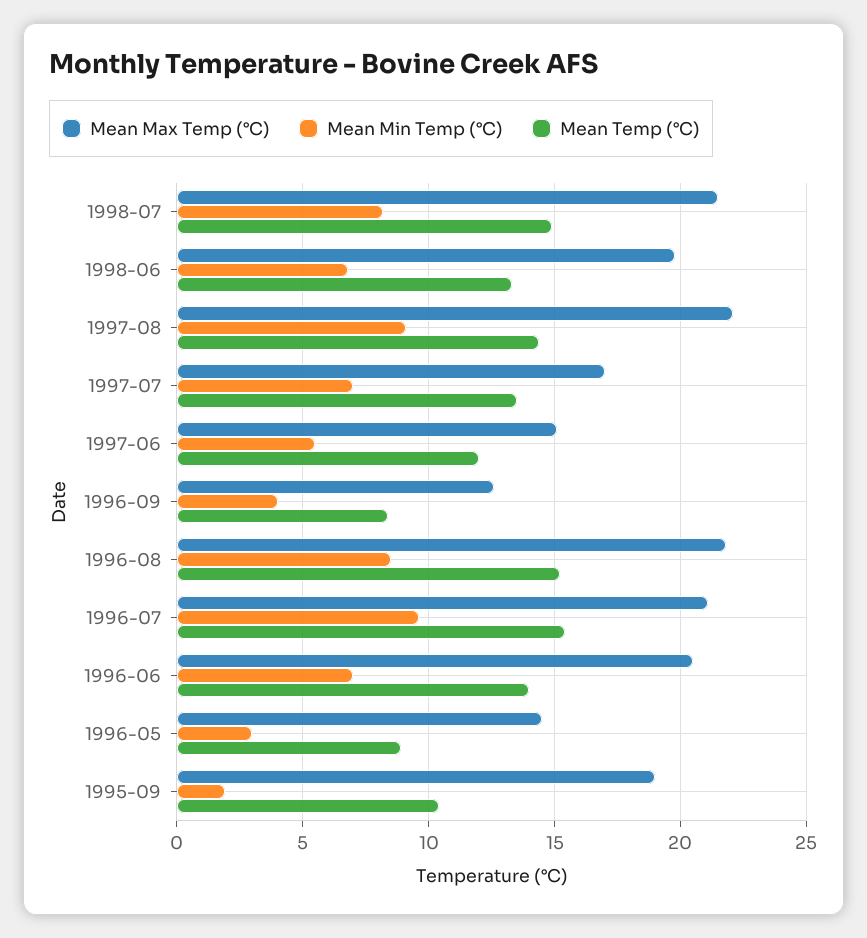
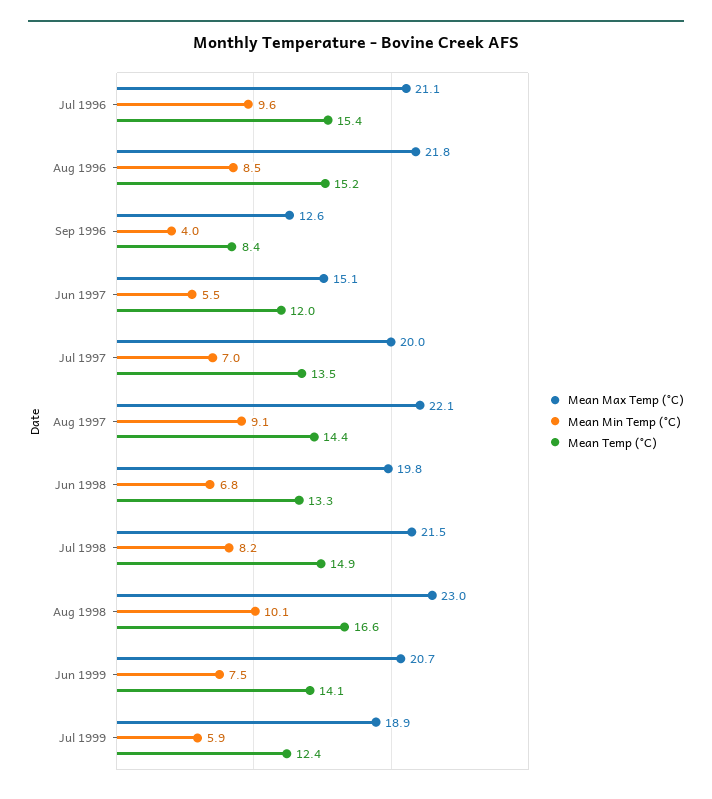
Mean Max Temp (°C), 1997-07: 17 -> 20
Mean Max Temp (°C), 1996-06: 20.5 -> none
Mean Min Temp (°C), 1996-06: 7 -> none
Mean Temp (°C), 1996-06: 14 -> none
Mean Max Temp (°C), 1996-05: 14.5 -> none
Mean Min Temp (°C), 1996-05: 3 -> none
Mean Temp (°C), 1996-05: 9 -> none
Mean Max Temp (°C), 1995-09: 19 -> none
Mean Min Temp (°C), 1995-09: 2 -> none
Mean Temp (°C), 1995-09: 10.5 -> none
Mean Max Temp (°C), Aug 1998: none -> 23
Mean Min Temp (°C), Aug 1998: none -> 10.1
Mean Temp (°C), Aug 1998: none -> 16.6
Mean Max Temp (°C), Jun 1999: none -> 20.7
Mean Min Temp (°C), Jun 1999: none -> 7.5
Mean Temp (°C), Jun 1999: none -> 14.1
Mean Max Temp (°C), Jul 1999: none -> 18.9
Mean Min Temp (°C), Jul 1999: none -> 5.9
Mean Temp (°C), Jul 1999: none -> 12.4

